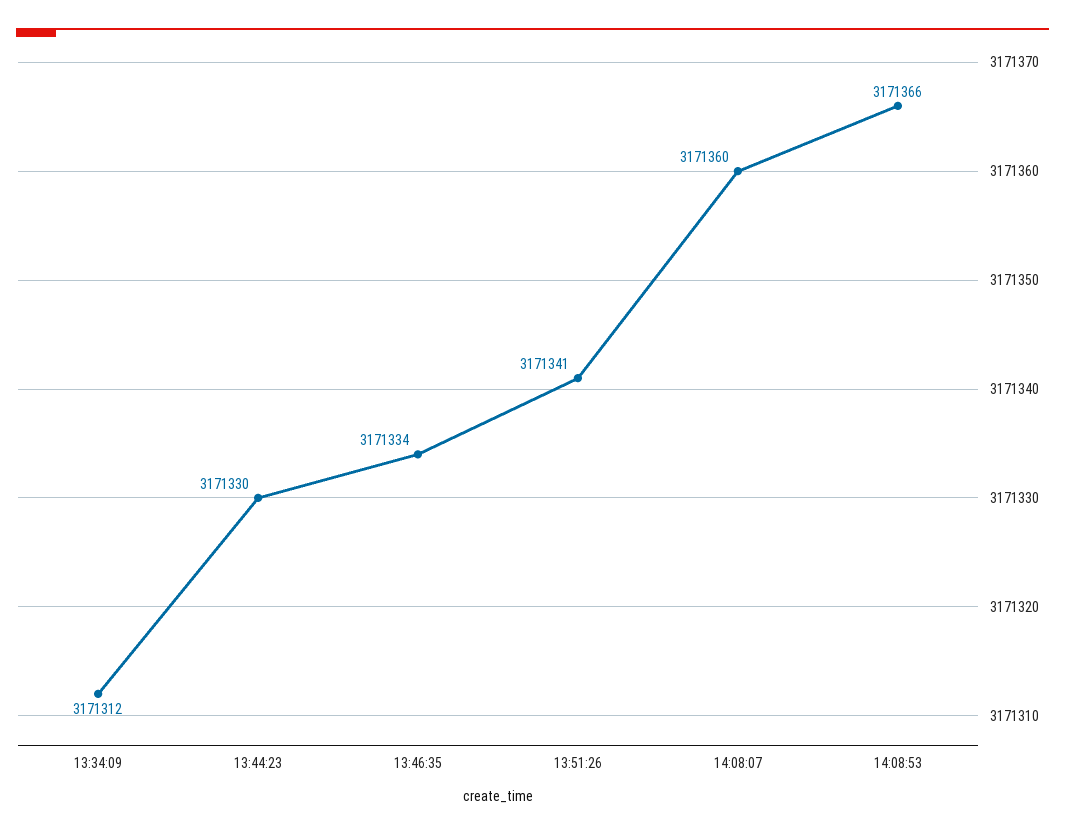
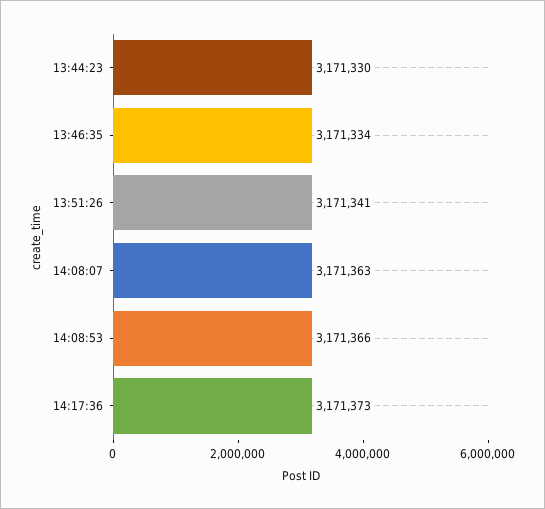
13:34:09: 3171312 -> none
14:08:07: 3171360 -> 3171363
14:17:36: none -> 3171373

